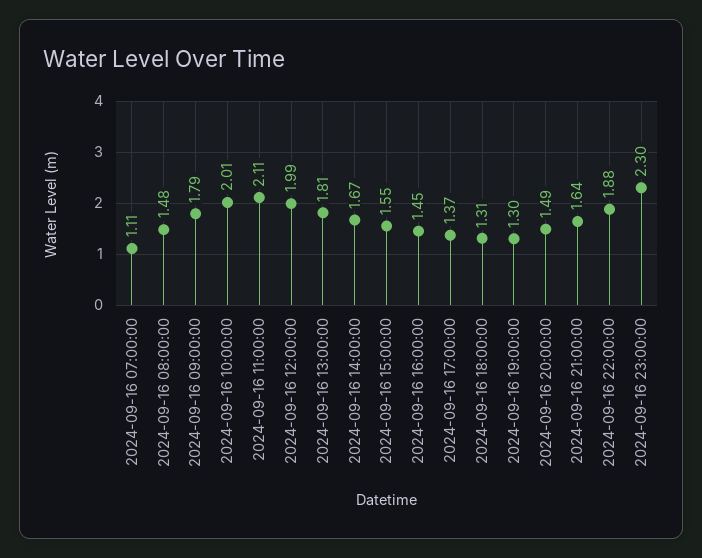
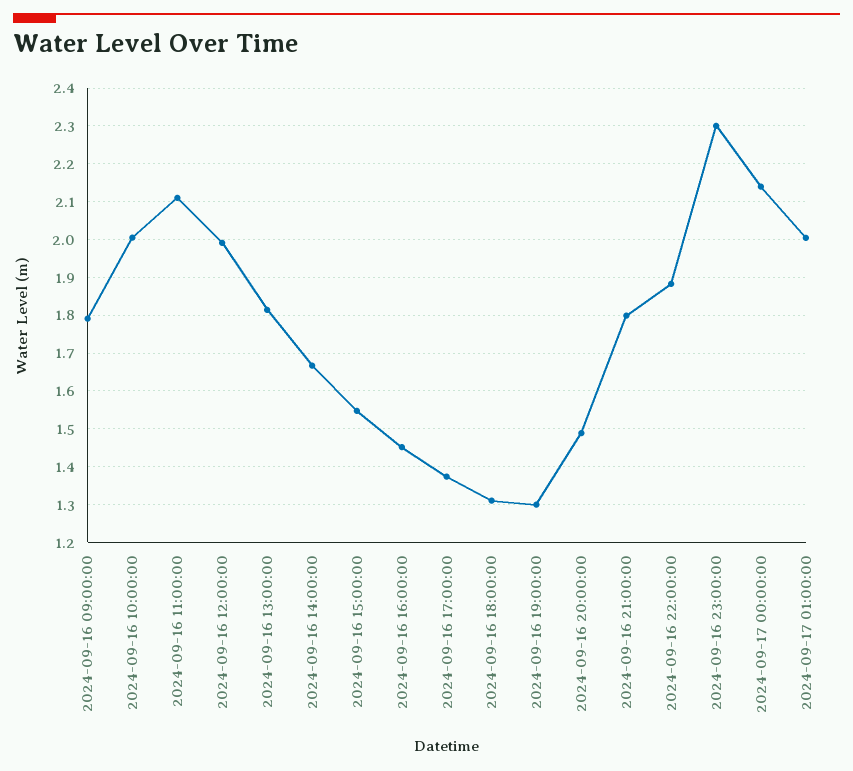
2024-09-16 07:00:00: 1.11 -> none
2024-09-16 08:00:00: 1.48 -> none
2024-09-16 21:00:00: 1.64 -> 1.8
2024-09-17 00:00:00: none -> 2.14
2024-09-17 01:00:00: none -> 2

